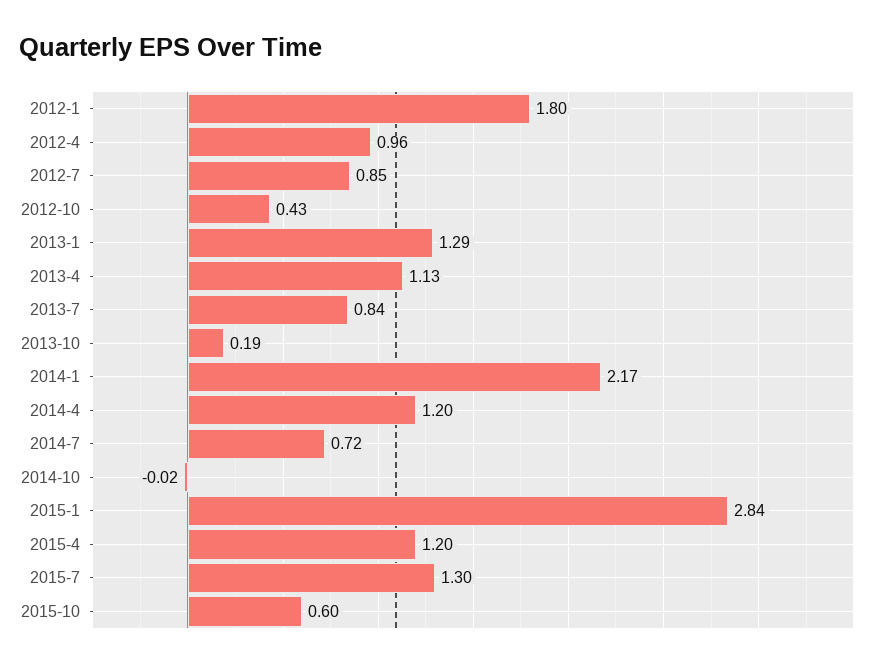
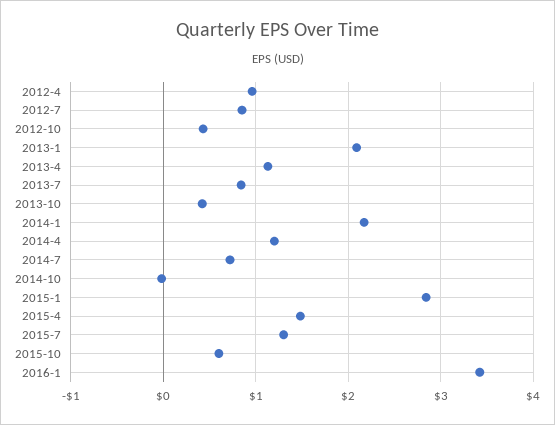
2012-1: 1.8 -> none
2013-1: 1.29 -> 2.1
2013-10: 0.19 -> 0.4
2015-4: 1.2 -> 1.5
2016-1: none -> 3.4

